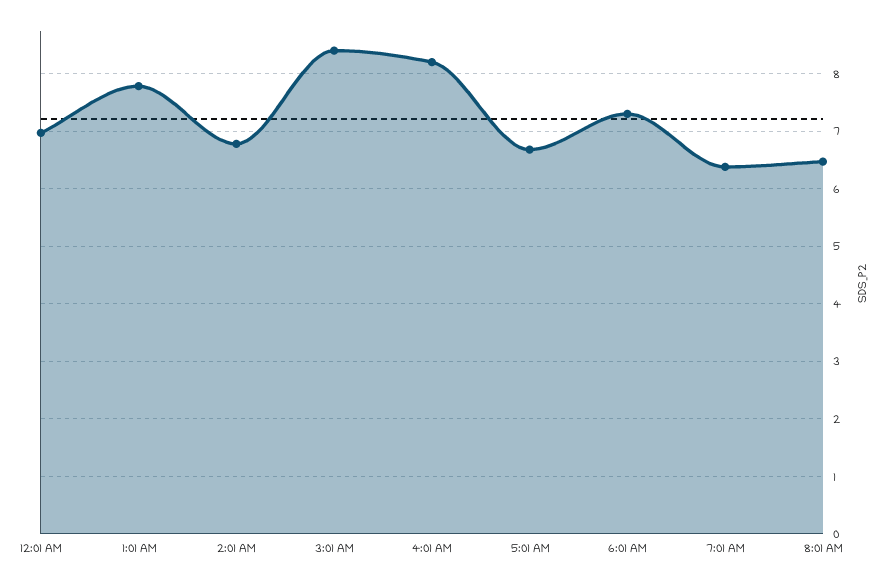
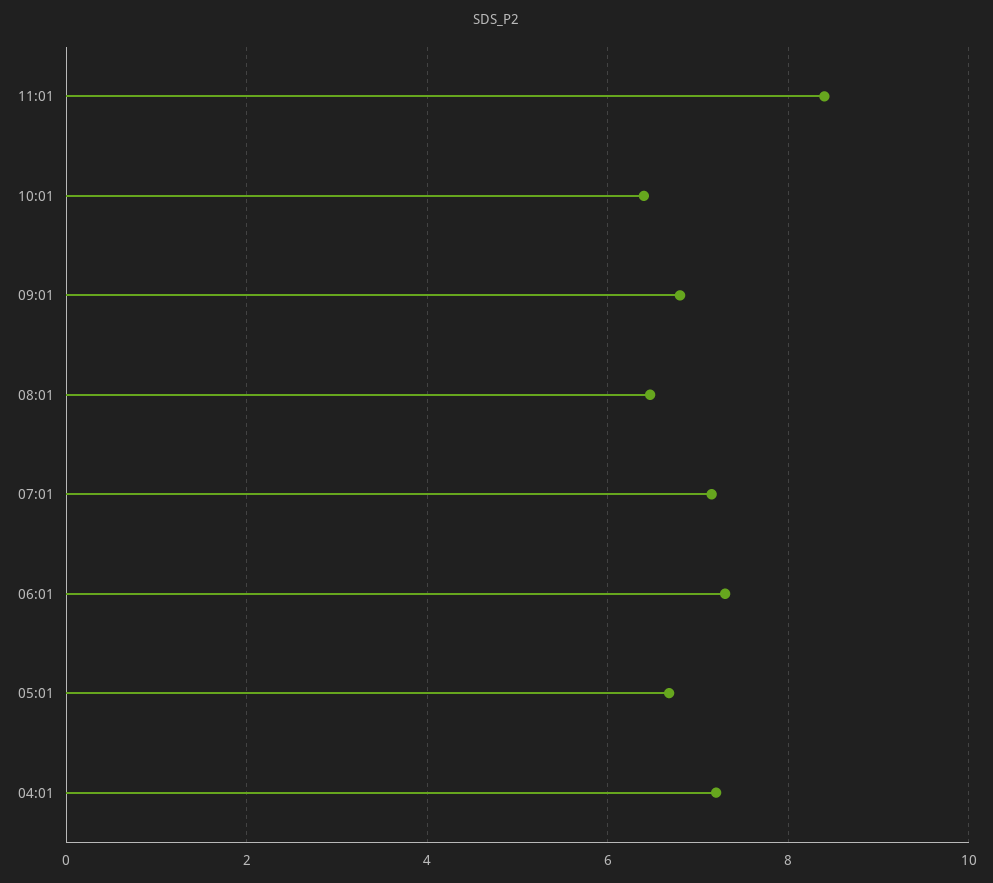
12:01 AM: 7 -> none
1:01 AM: 7.8 -> none
2:01 AM: 6.8 -> none
3:01 AM: 8.4 -> none
4:01 AM: 8.2 -> 7.2
7:01 AM: 6.4 -> 7.2
11:01: none -> 8.4
10:01: none -> 6.4
09:01: none -> 6.8

